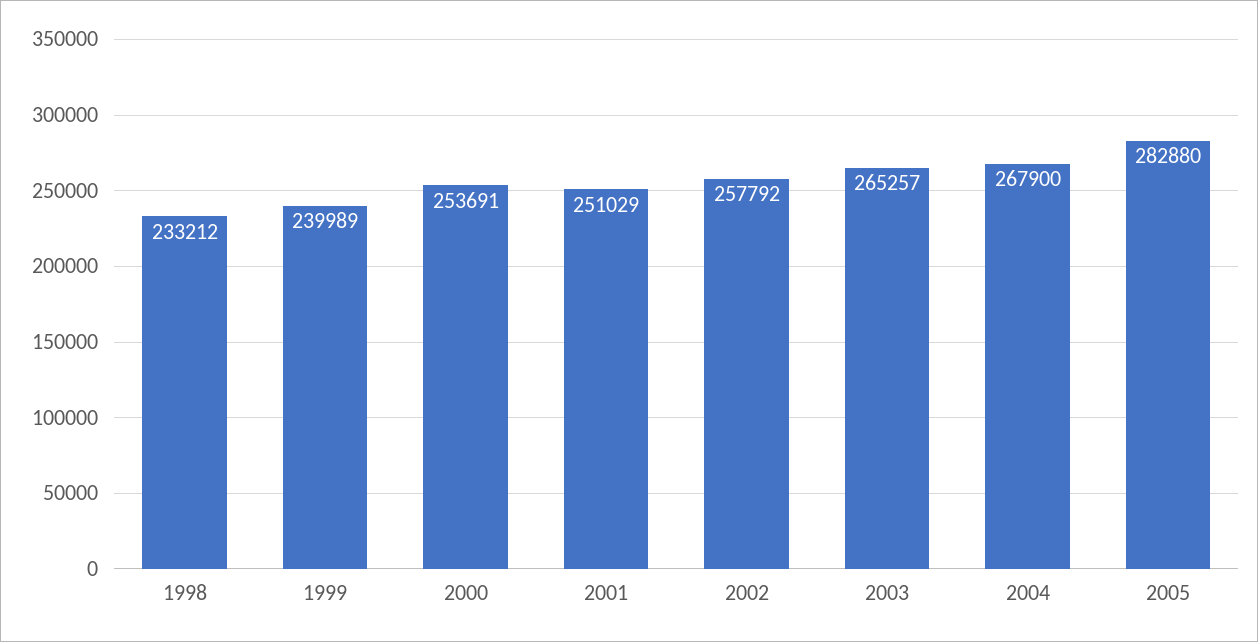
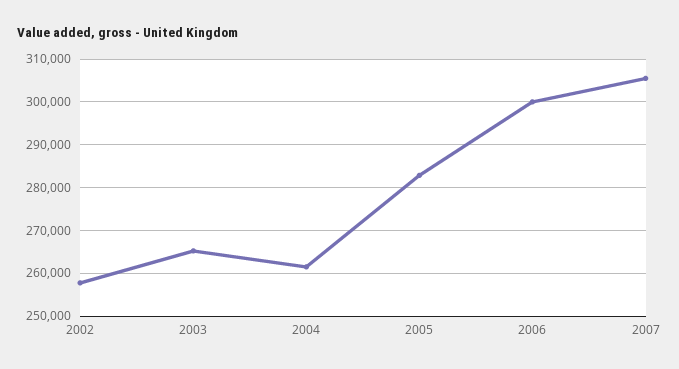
1998: 233212 -> none
1999: 239989 -> none
2000: 253691 -> none
2001: 251029 -> none
2004: 267900 -> 262000
2006: none -> 300000
2007: none -> 306000

